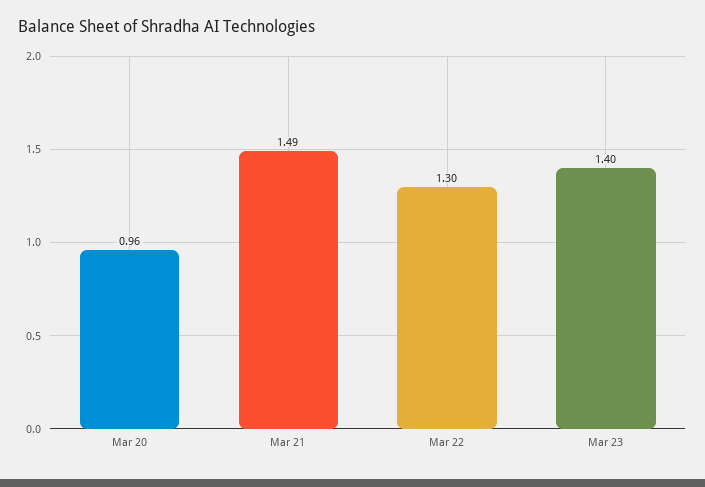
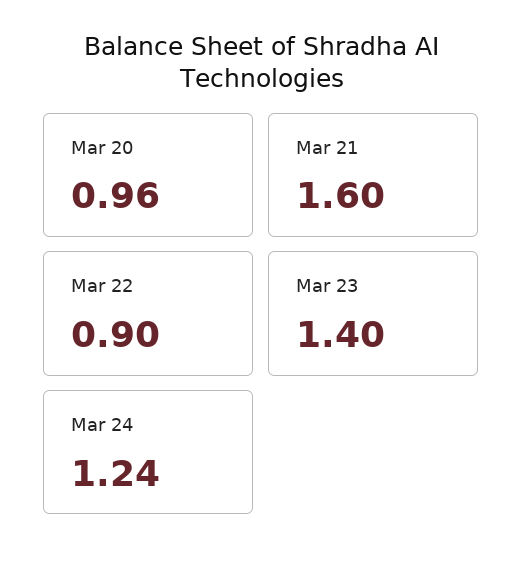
Mar 21: 1.49 -> 1.6
Mar 22: 1.3 -> 0.9
Mar 24: none -> 1.24

